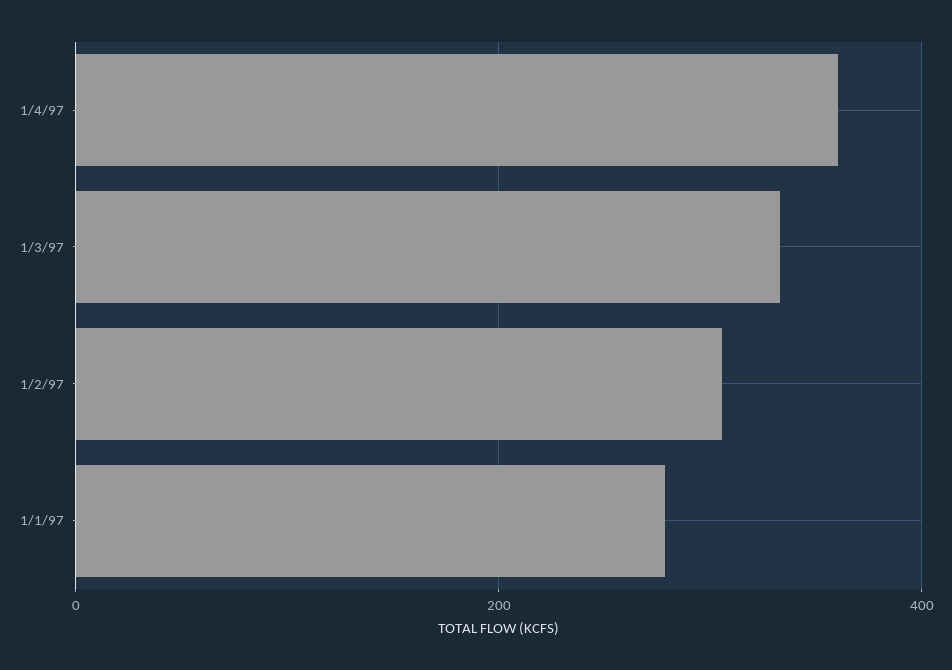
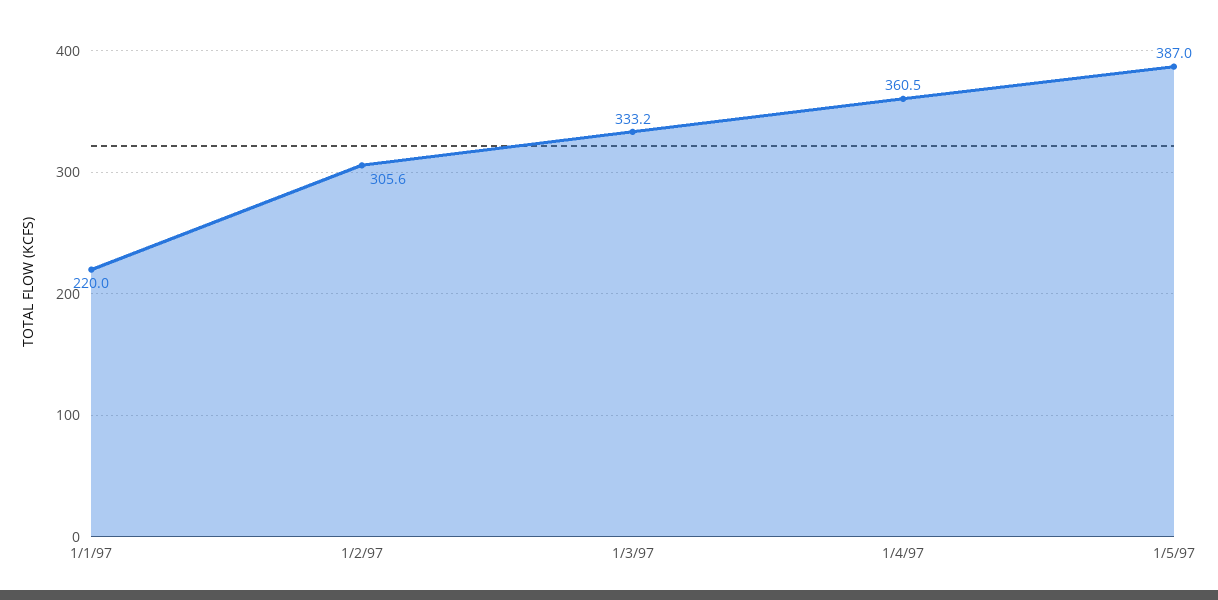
1/1/97: 280 -> 220
1/5/97: none -> 387

